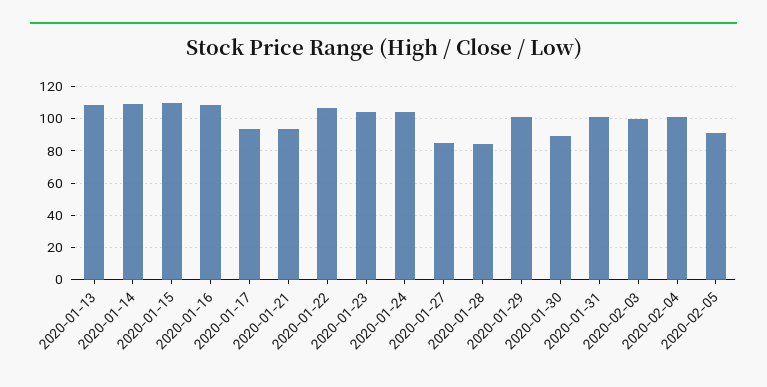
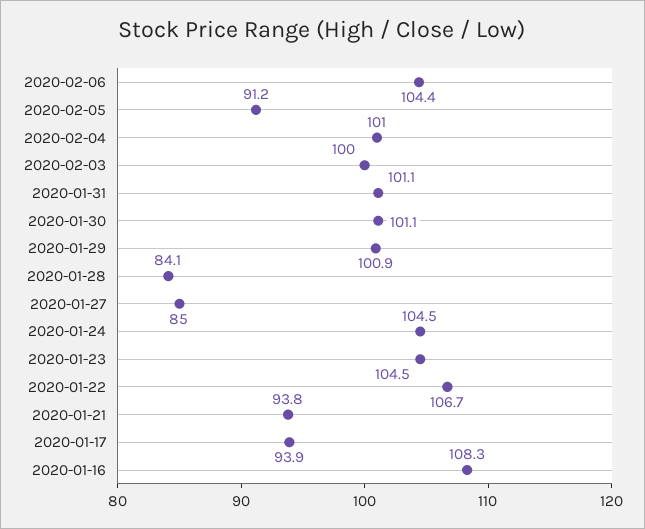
2020-01-13: 110 -> none
2020-01-14: 110 -> none
2020-01-15: 110 -> none
2020-01-30: 90 -> 101.1
2020-02-06: none -> 104.4

